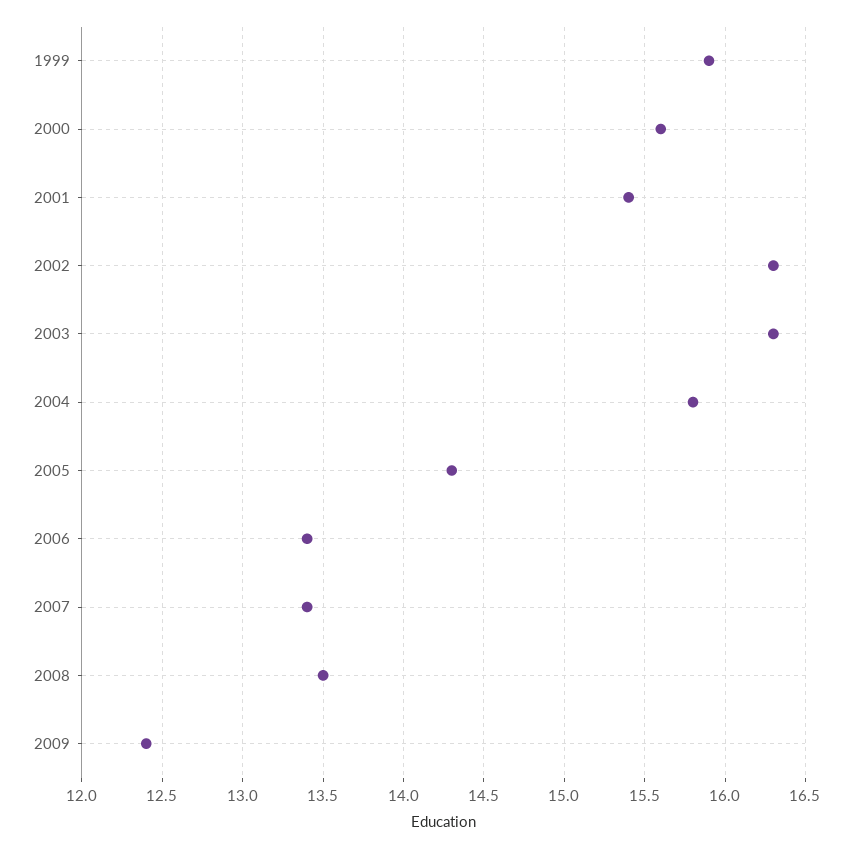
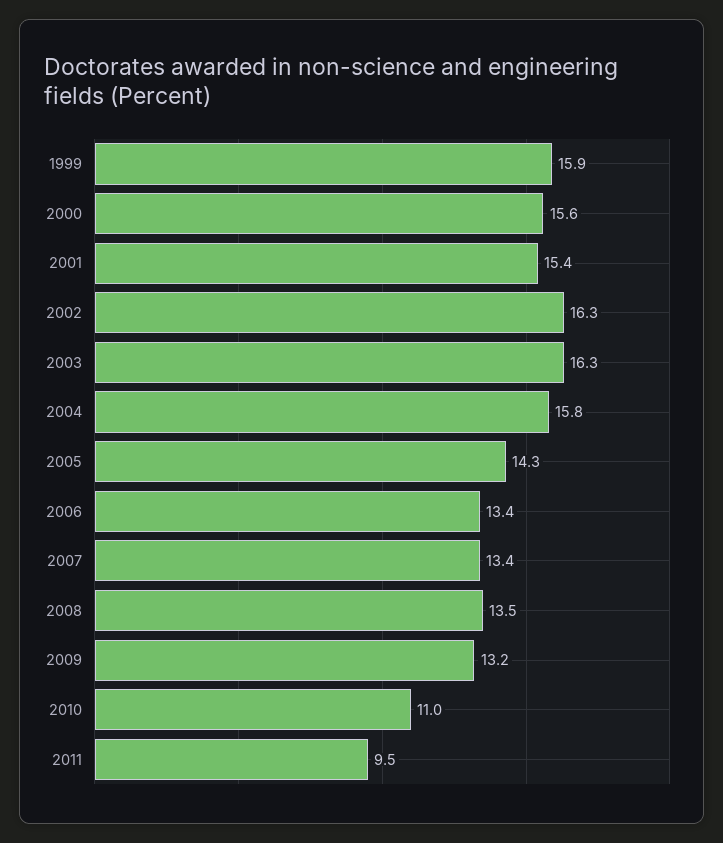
2009: 12.4 -> 13.2
2010: none -> 11
2011: none -> 9.5

